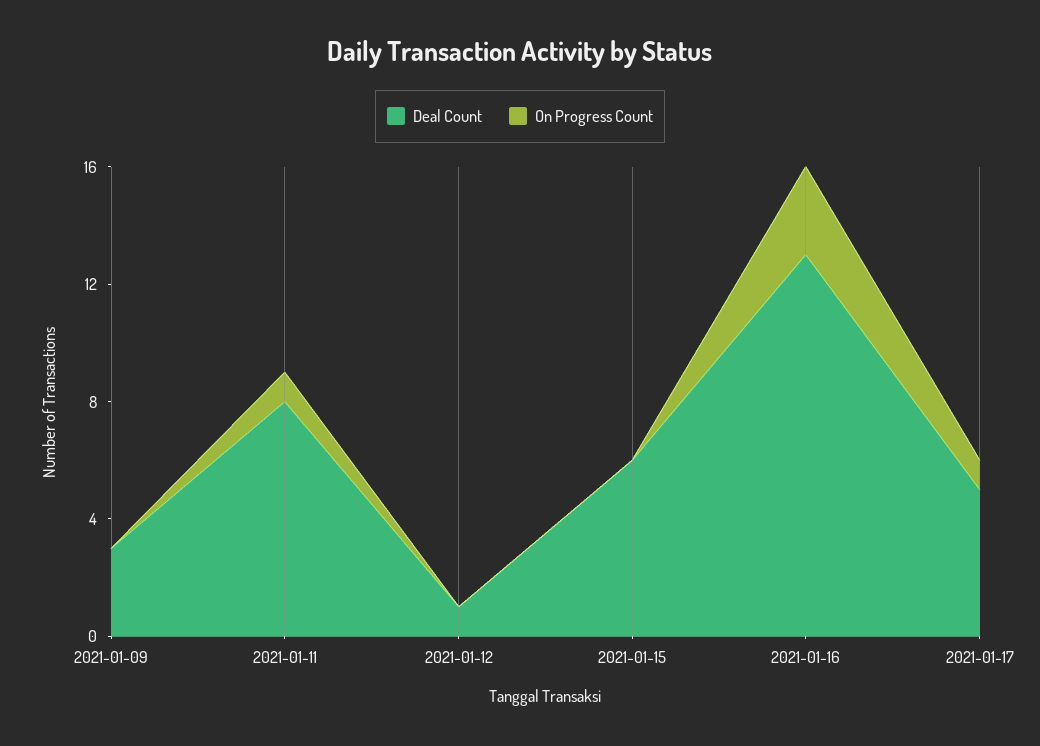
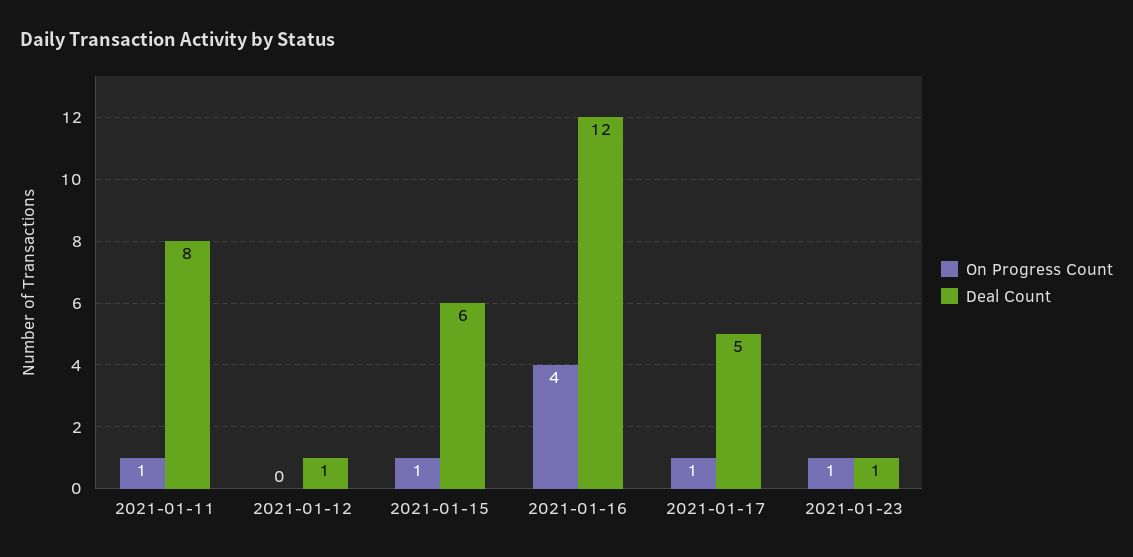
Deal Count, 2021-01-09: 3 -> none
On Progress Count, 2021-01-09: 0 -> none
On Progress Count, 2021-01-15: 0 -> 1
Deal Count, 2021-01-16: 13 -> 12
On Progress Count, 2021-01-16: 3 -> 4
On Progress Count, 2021-01-23: none -> 1
Deal Count, 2021-01-23: none -> 1

